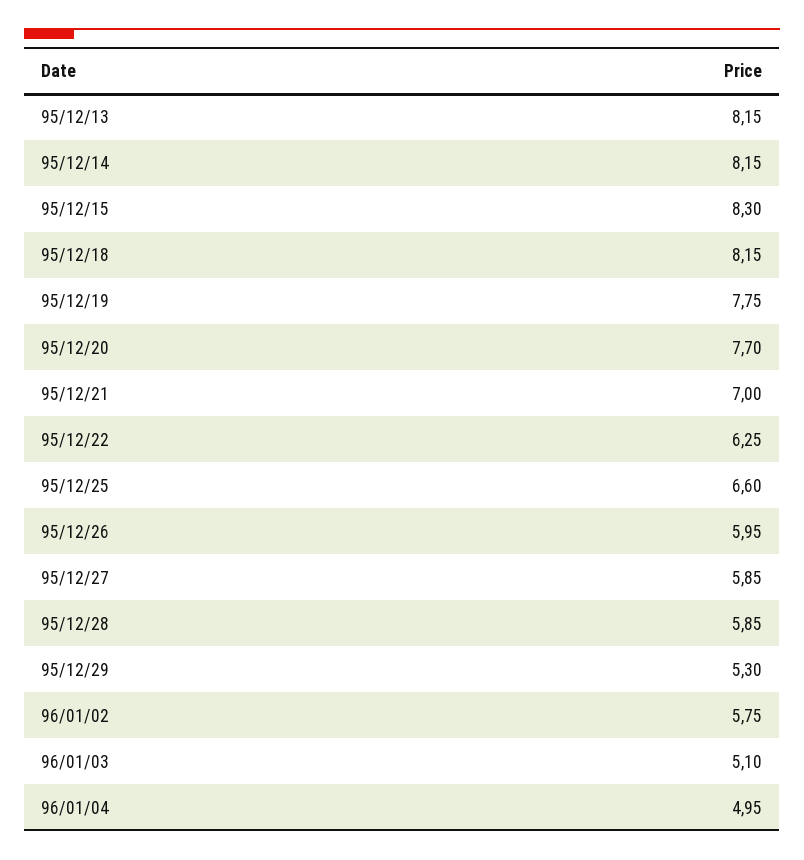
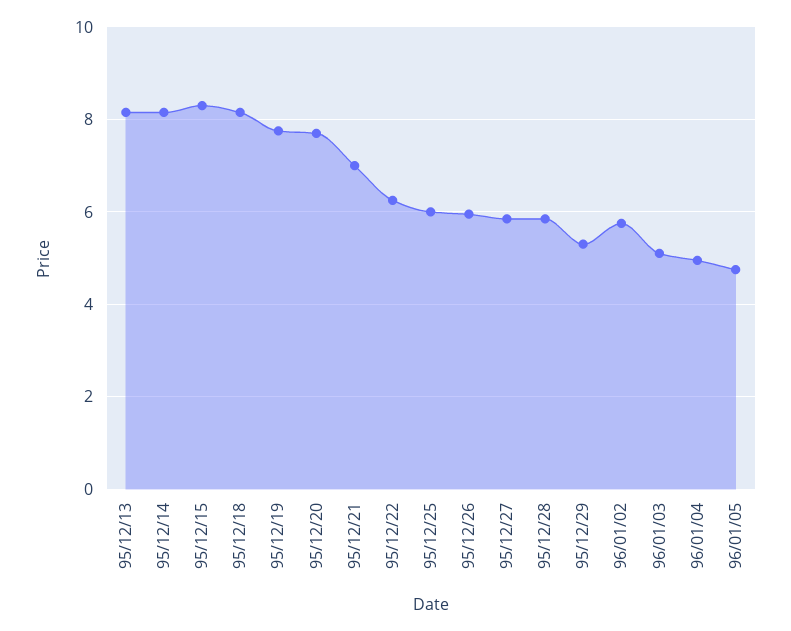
95/12/25: 6.6 -> 6
96/01/05: none -> 4.8

